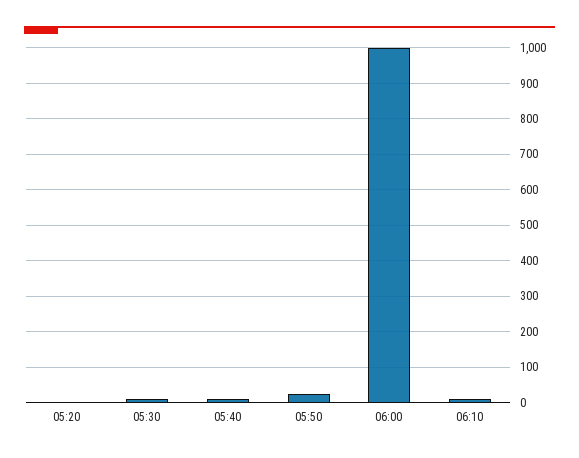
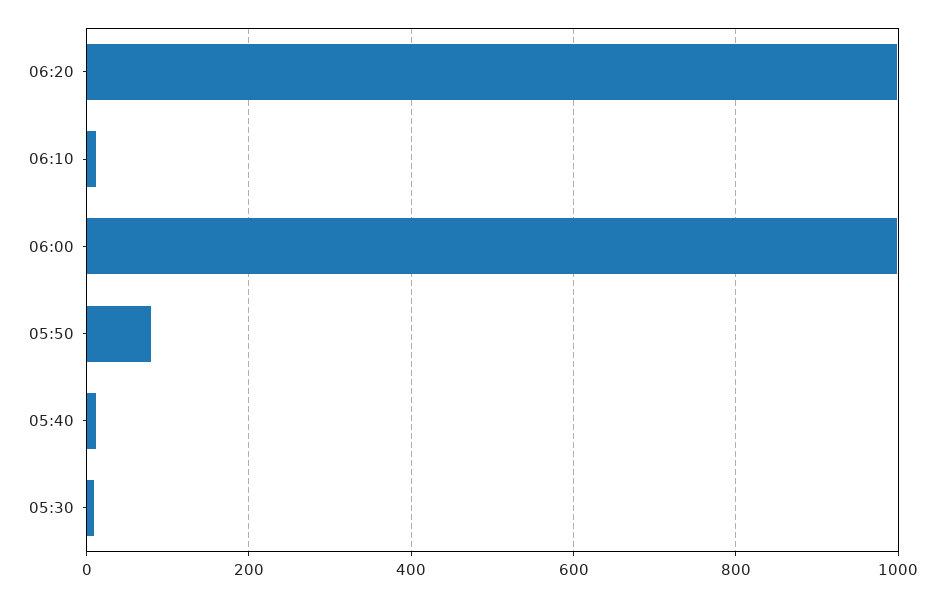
05:20: 0 -> none
05:50: 20 -> 80
06:20: none -> 1000

